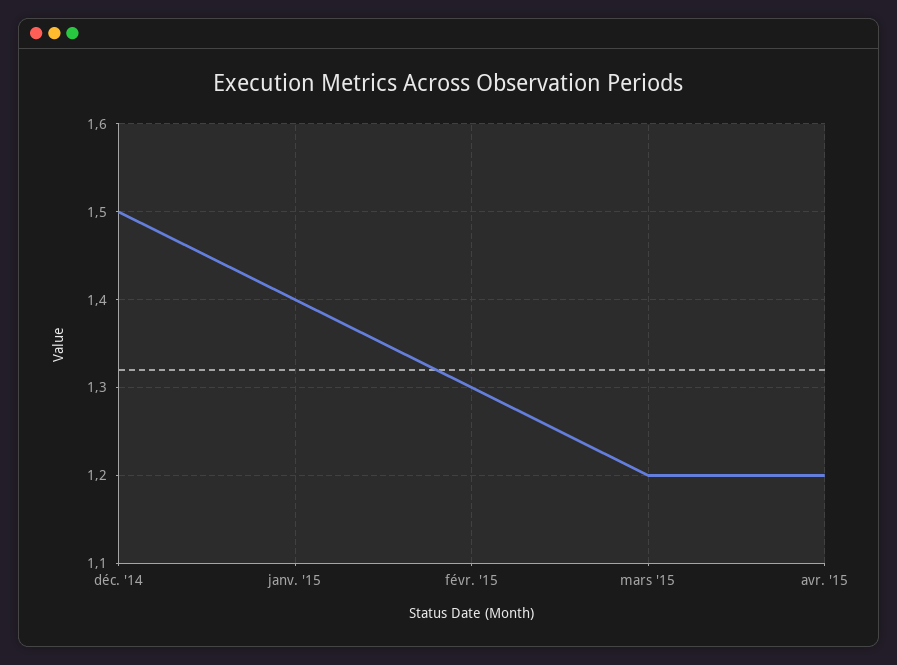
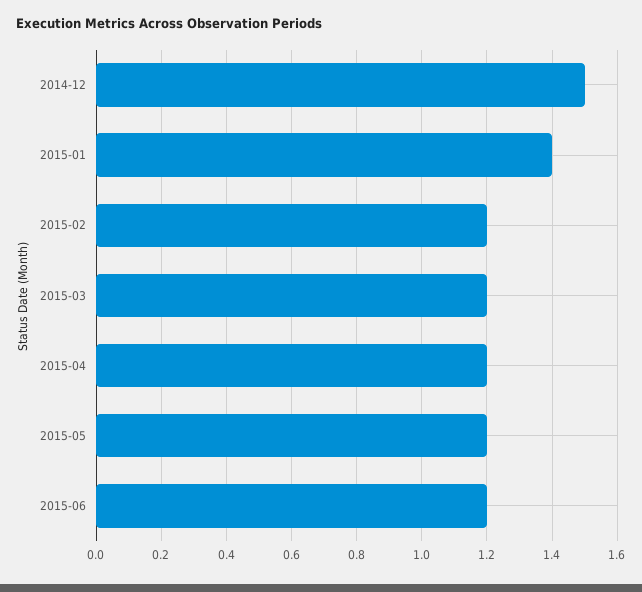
févr. '15: 1.3 -> 1.2
2015-05: none -> 1.2
2015-06: none -> 1.2

